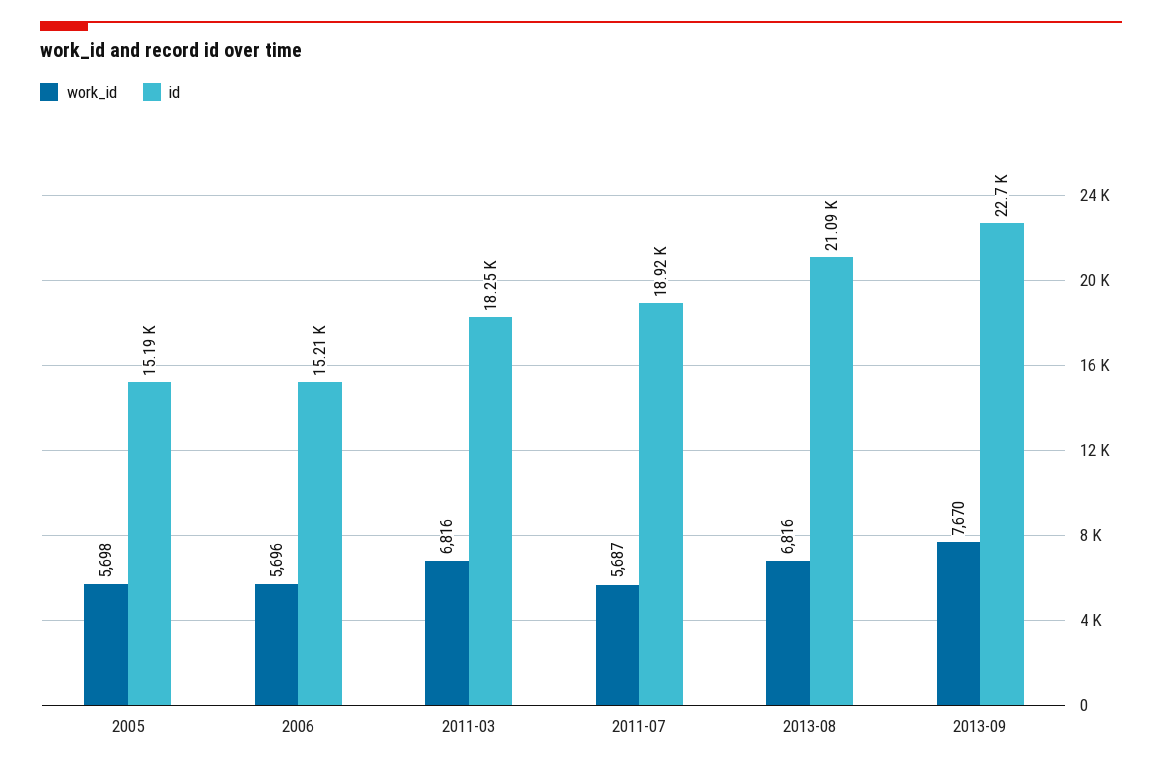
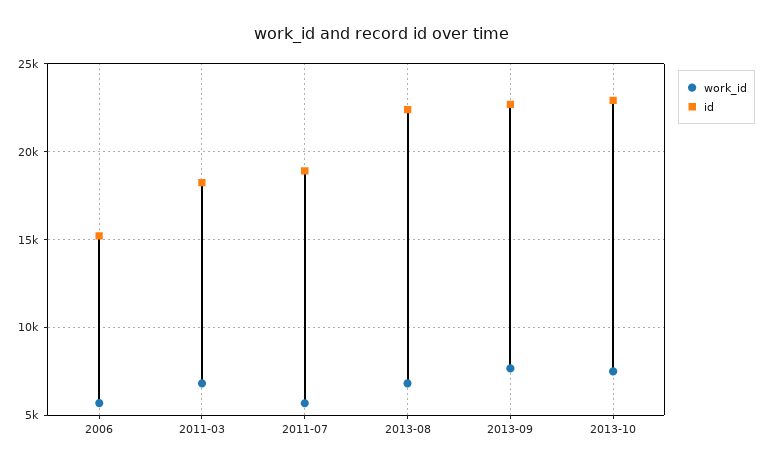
work_id, 2005: 5698 -> none
id, 2005: 15190 -> none
id, 2013-08: 21090 -> 22500
work_id, 2013-10: none -> 7500
id, 2013-10: none -> 23000

